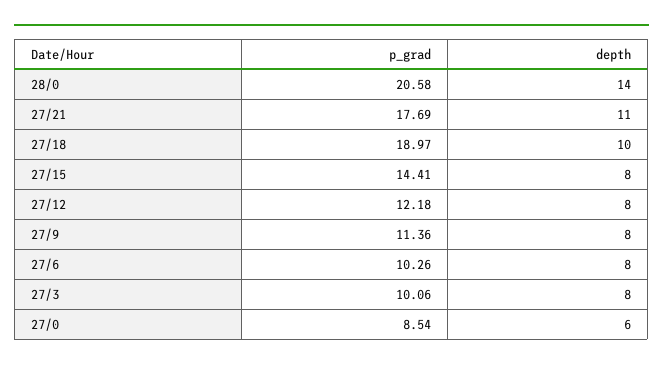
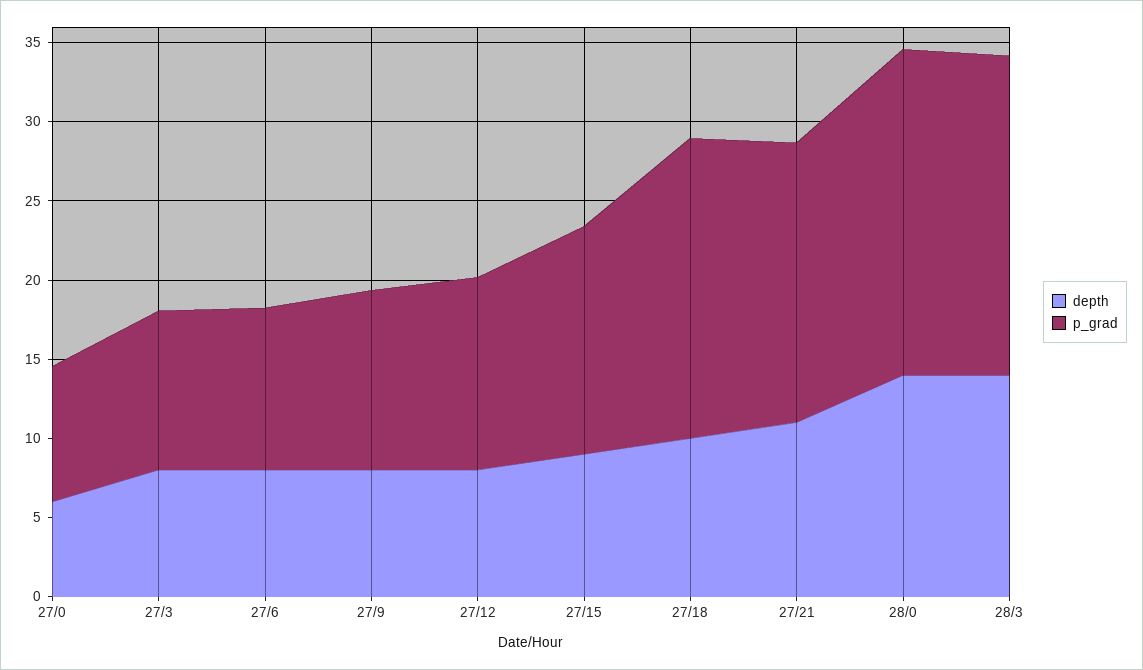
depth, 27/15: 8 -> 9
depth, 28/3: none -> 14
p_grad, 28/3: none -> 20

